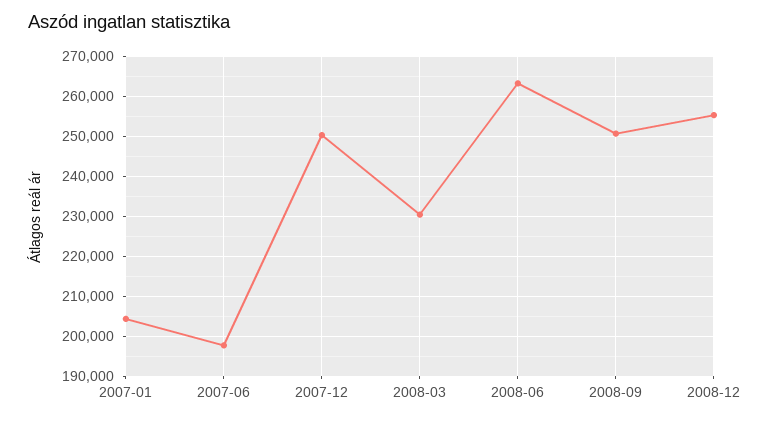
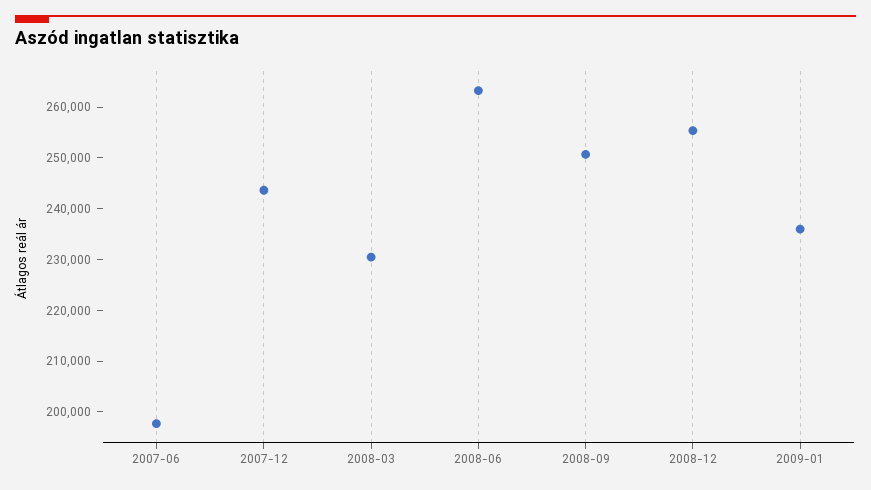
2007-01: 204000 -> none
2007-12: 250000 -> 244000
2009-01: none -> 236000

